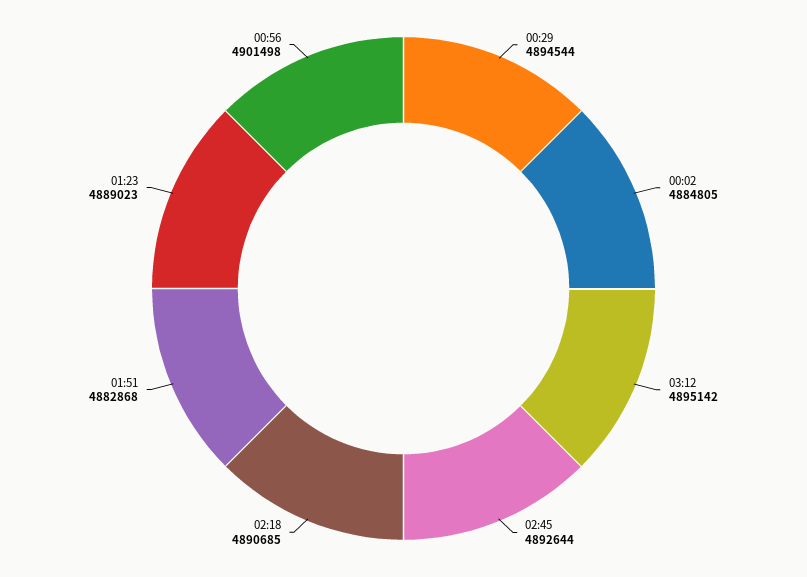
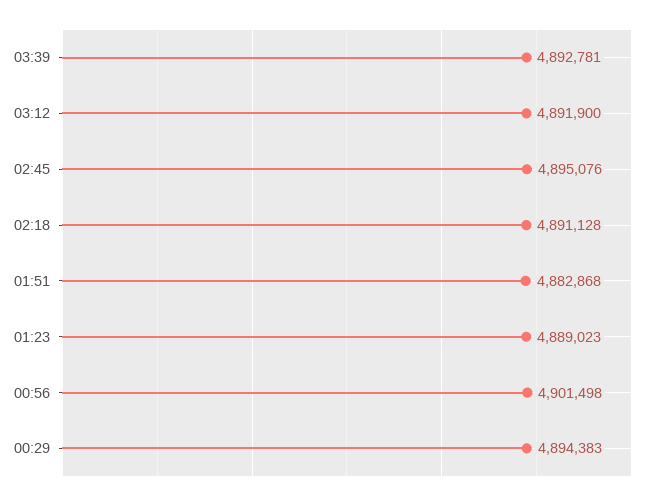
00:29: 4894544 -> 4894383
00:02: 4884805 -> none
03:12: 4895142 -> 4891900
02:45: 4892644 -> 4895076
02:18: 4890685 -> 4891128
03:39: none -> 4892781

